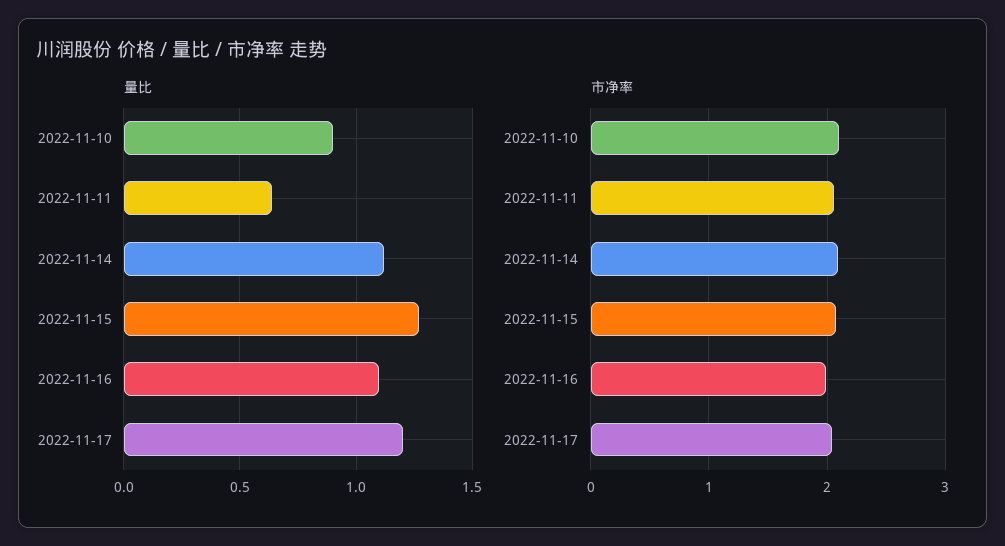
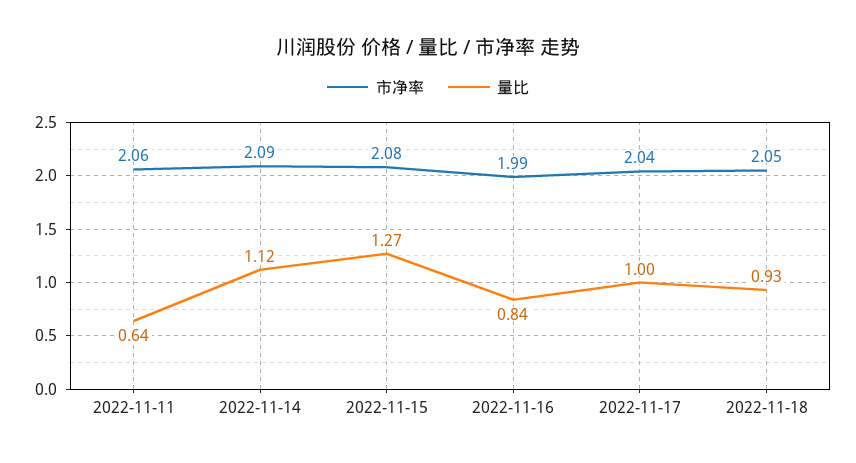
量比, 2022-11-10: 0.9 -> none
量比, 2022-11-16: 1.1 -> 0.84
量比, 2022-11-17: 1.2 -> 1
市净率, 2022-11-10: 2.1 -> none
市净率, 2022-11-18: none -> 2.05
量比, 2022-11-18: none -> 0.93

